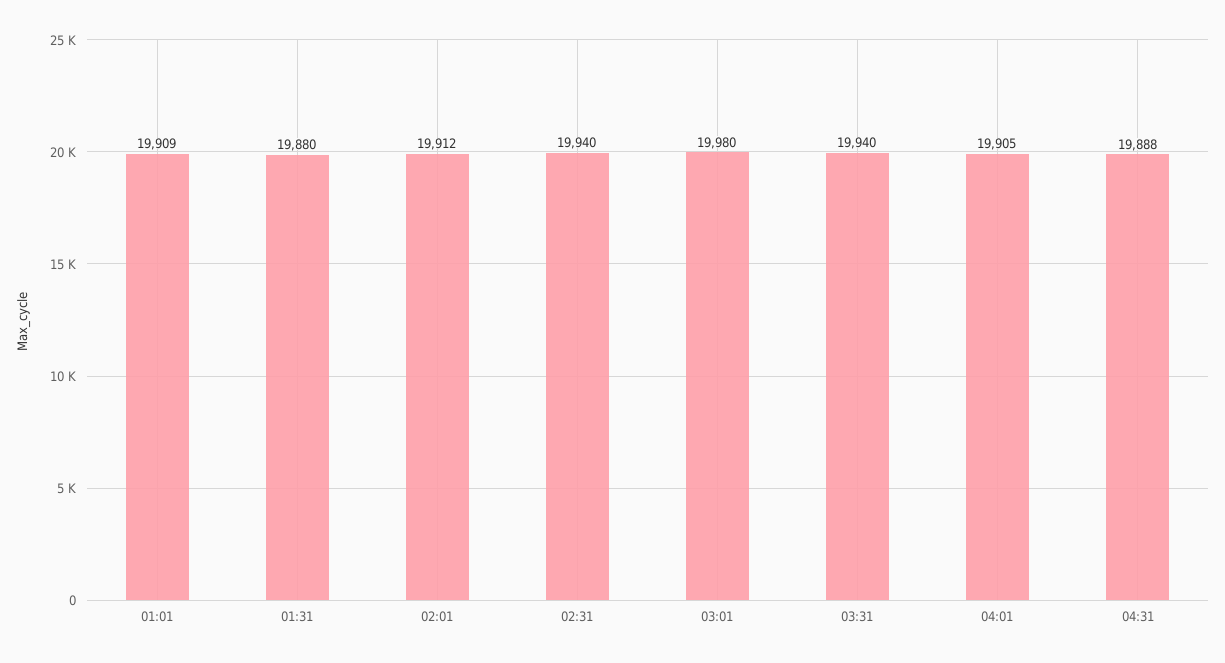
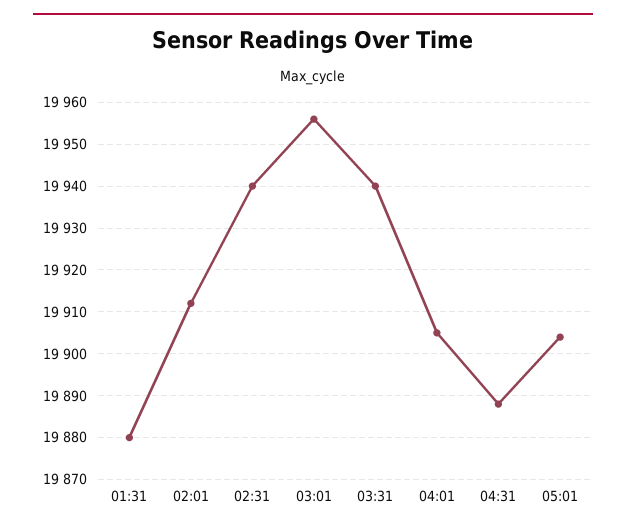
01:01: 19909 -> none
03:01: 19980 -> 19955
05:01: none -> 19905

